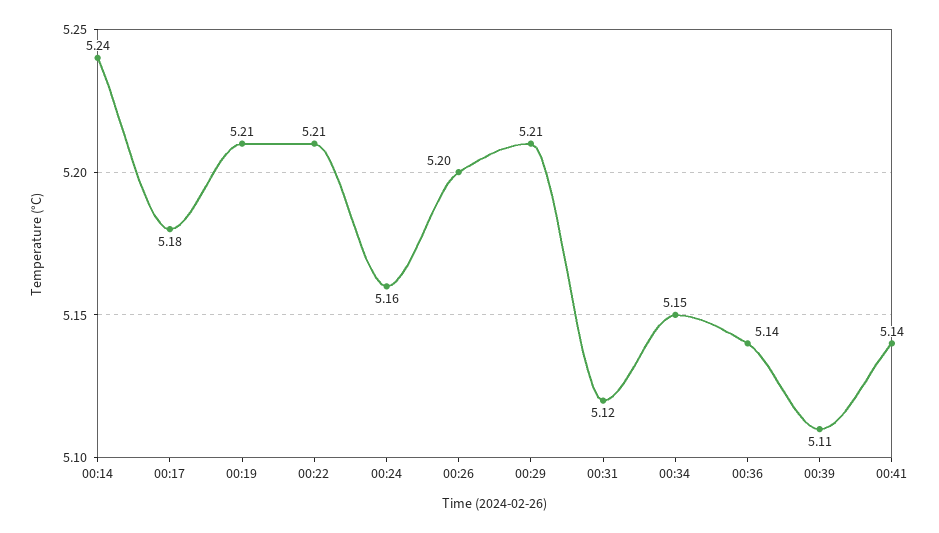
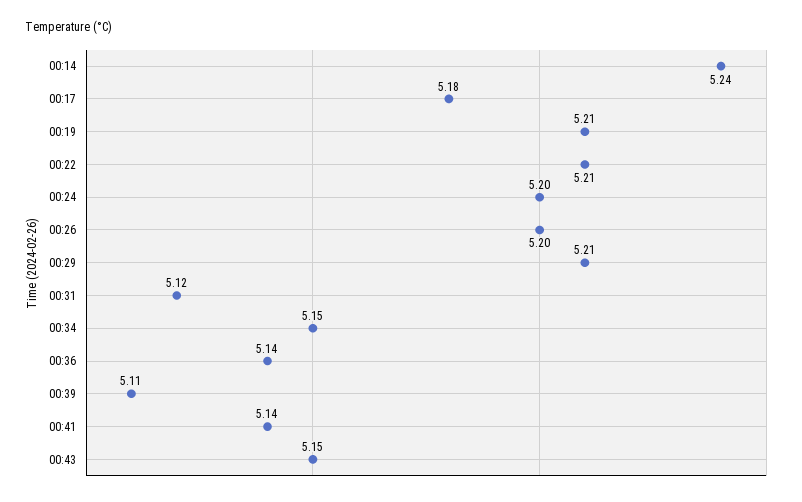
00:24: 5.16 -> 5.2
00:43: none -> 5.15

